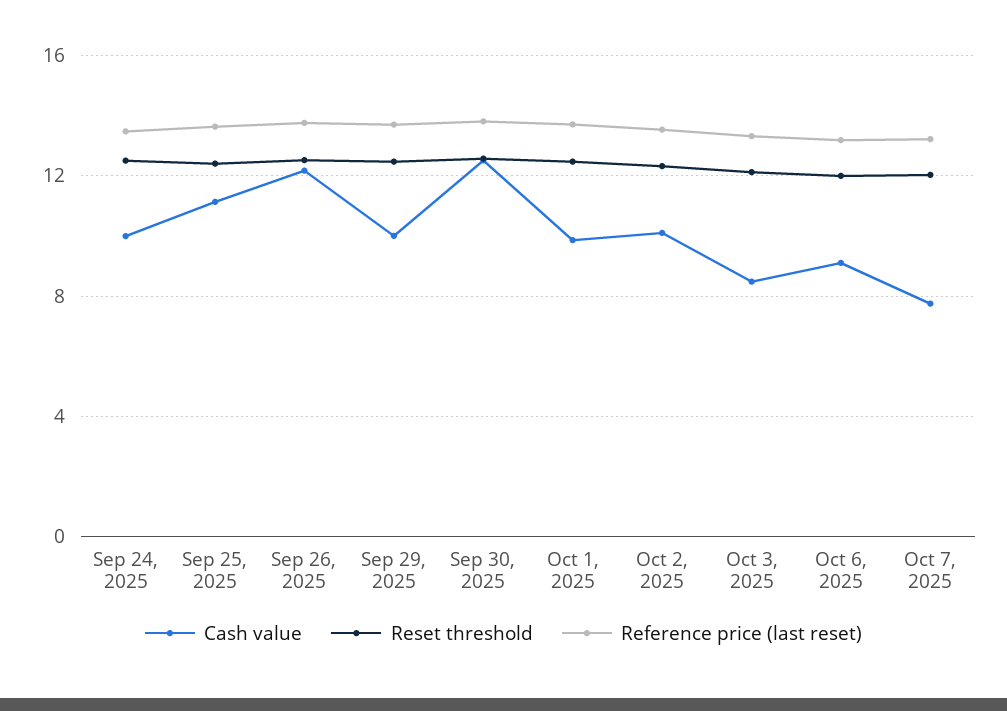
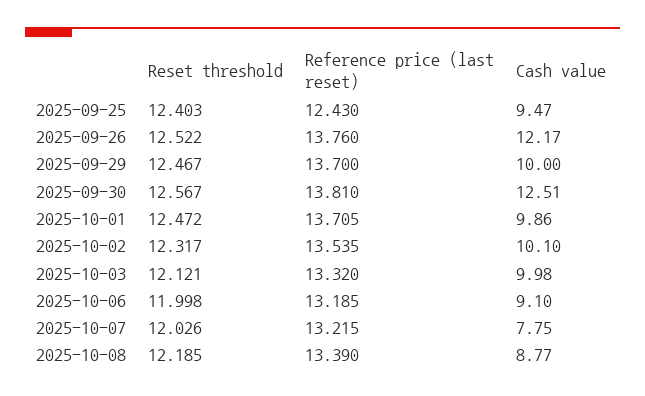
Cash value, Sep 24, 2025: 10 -> none
Reset threshold, Sep 24, 2025: 12.5 -> none
Reference price (last reset), Sep 24, 2025: 13.5 -> none
Cash value, Sep 25, 2025: 11 -> 9.47
Reference price (last reset), Sep 25, 2025: 13.5 -> 12.43
Cash value, Oct 3, 2025: 8.5 -> 9.98
Reset threshold, 2025-10-08: none -> 12.185
Reference price (last reset), 2025-10-08: none -> 13.39
Cash value, 2025-10-08: none -> 8.77

